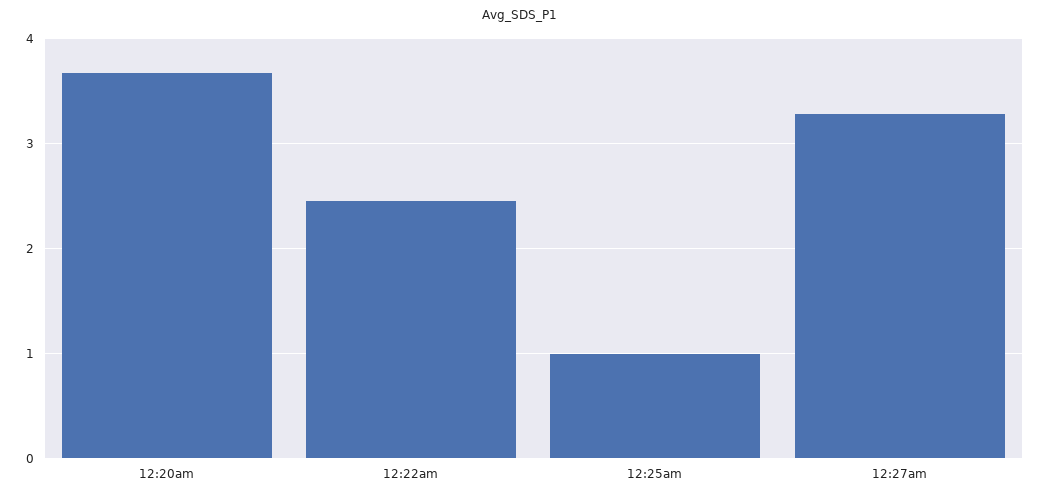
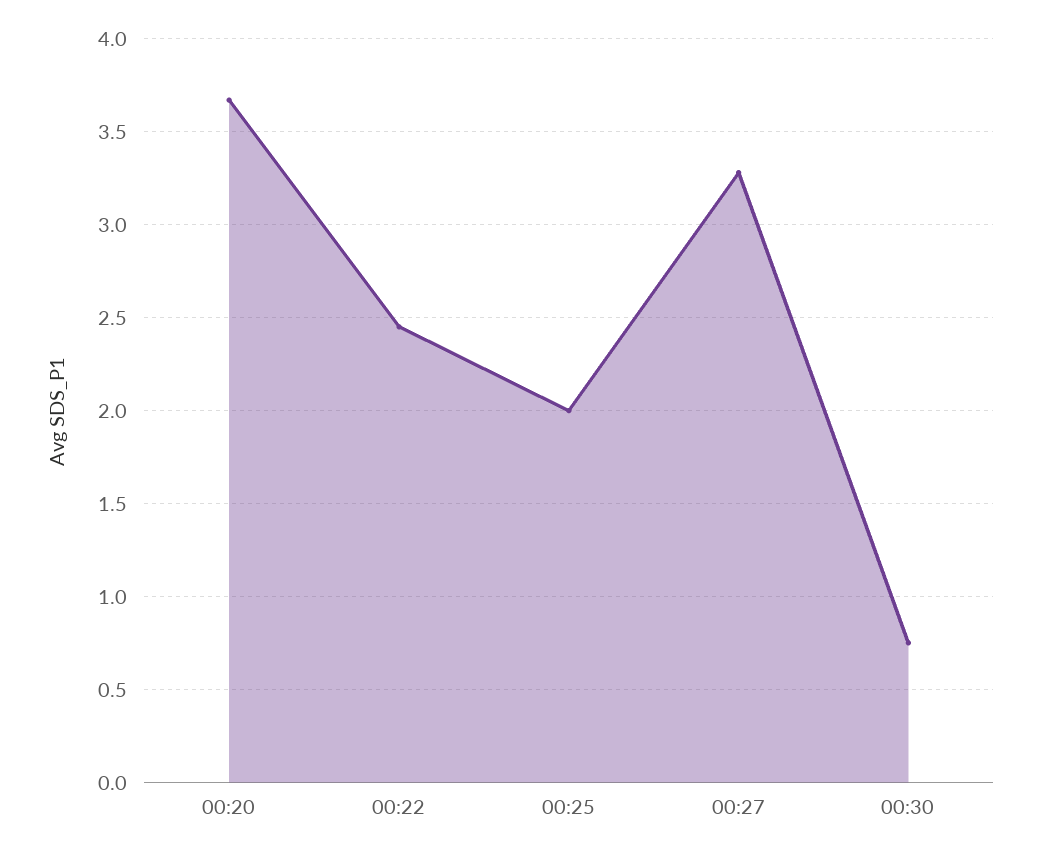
12:25am: 1 -> 2
00:30: none -> 0.75

